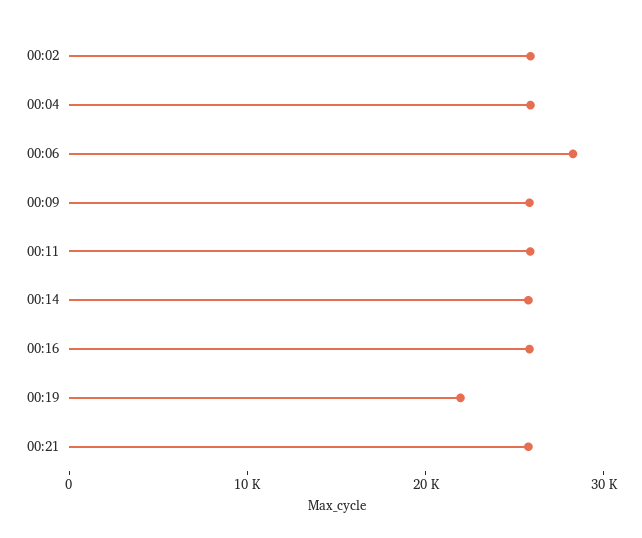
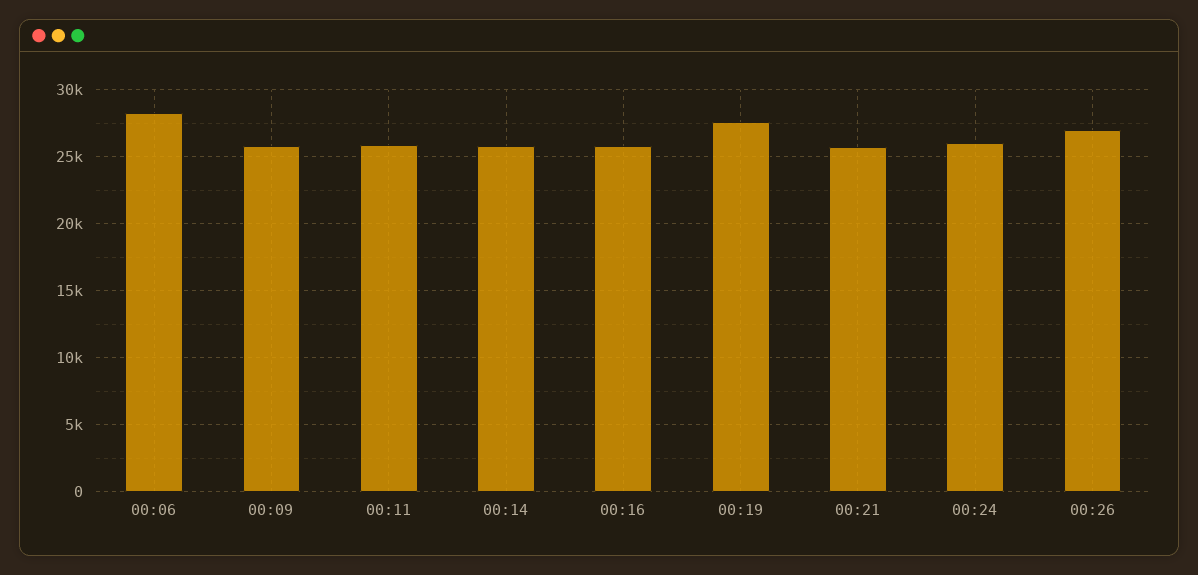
00:02: 26000 -> none
00:04: 26000 -> none
00:19: 22000 -> 27500
00:24: none -> 26000
00:26: none -> 27000

